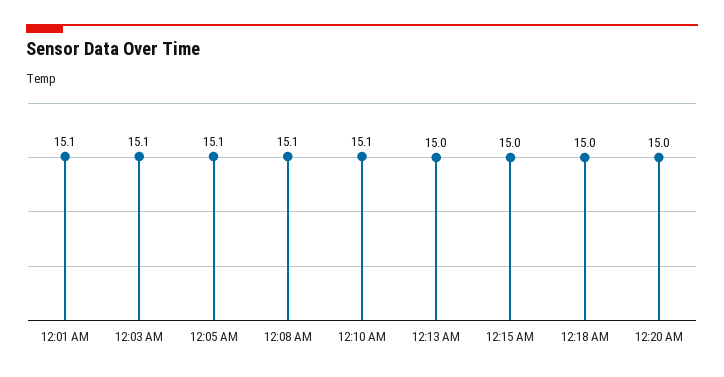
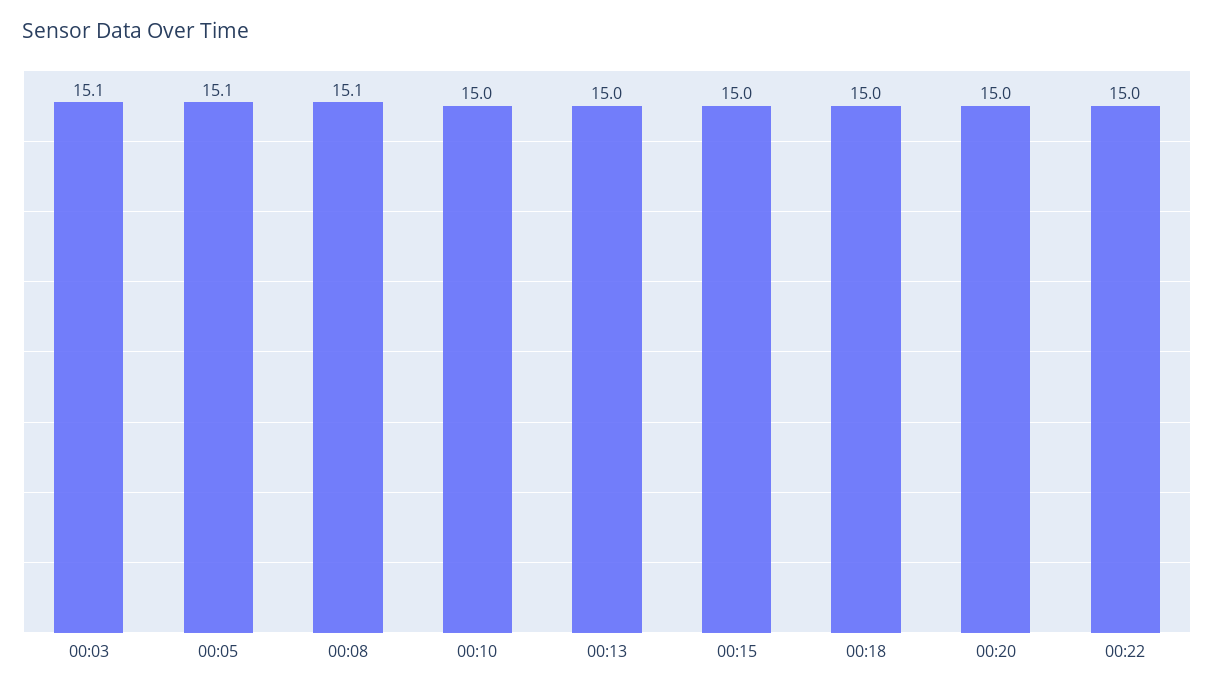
12:01 AM: 15.1 -> none
12:10 AM: 15.1 -> 15
00:22: none -> 15

